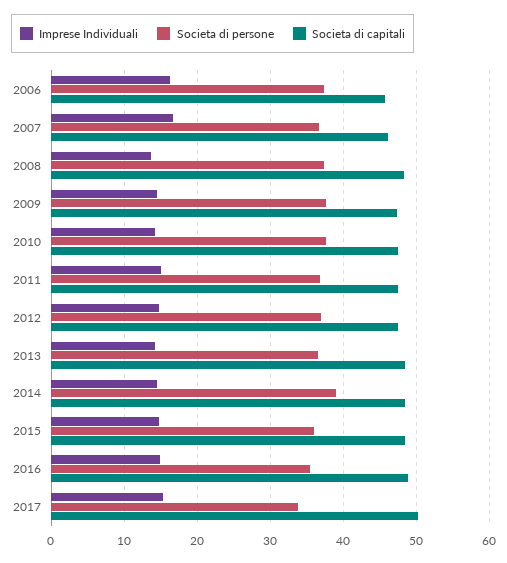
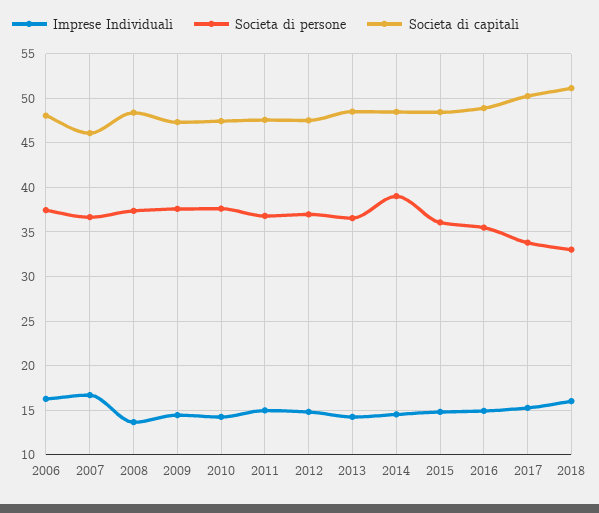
Societa di capitali, 2006: 46 -> 48
Imprese Individuali, 2018: none -> 16
Societa di persone, 2018: none -> 33
Societa di capitali, 2018: none -> 51

